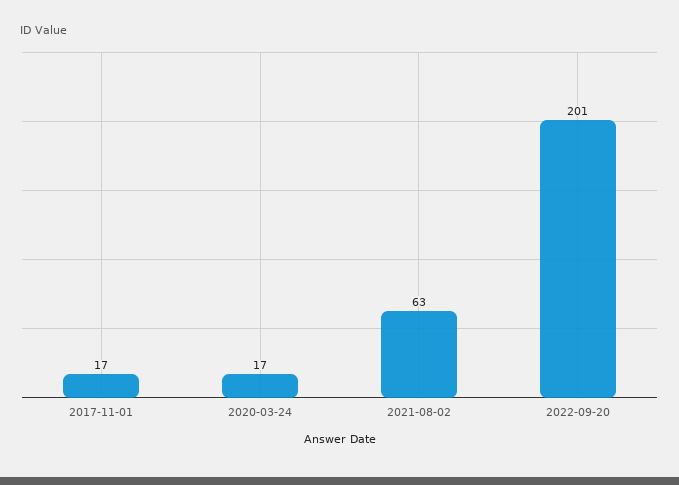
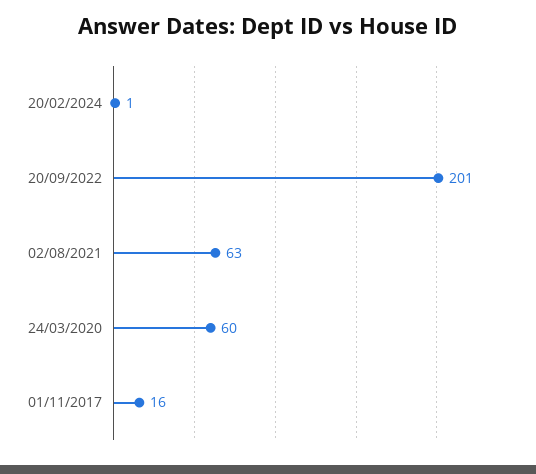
2017-11-01: 17 -> 16
2020-03-24: 17 -> 60
20/02/2024: none -> 1

